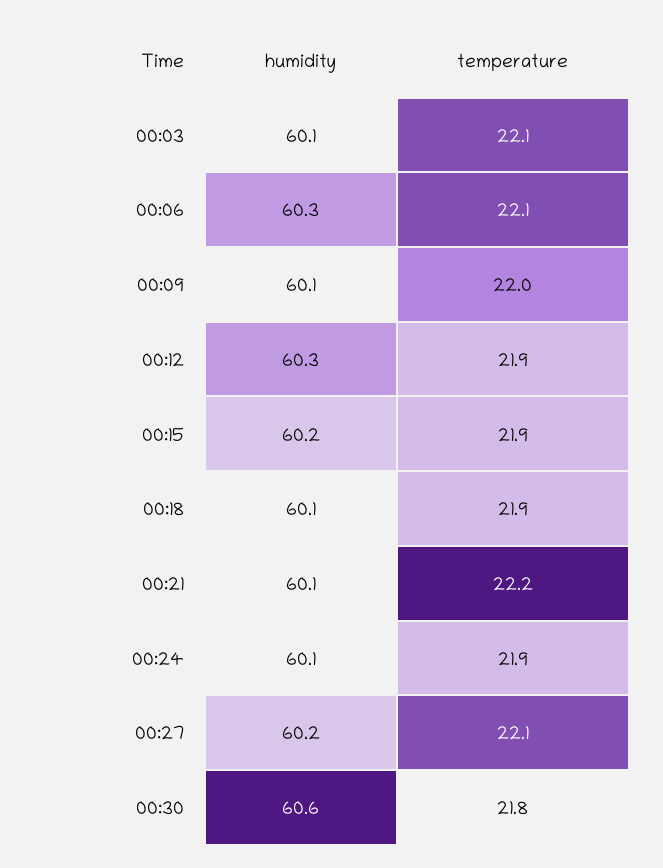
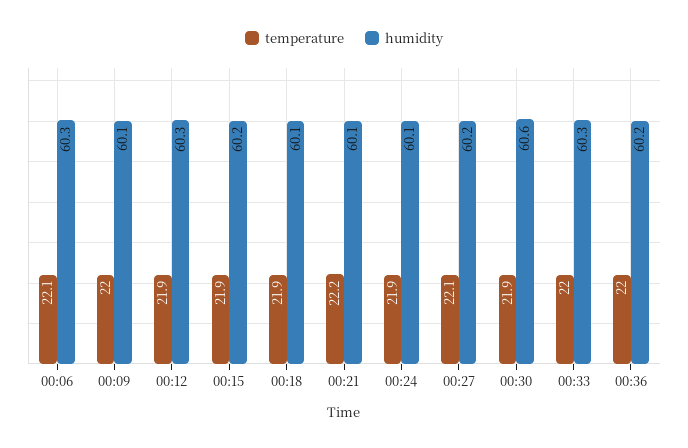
humidity, 00:03: 60.1 -> none
temperature, 00:03: 22.1 -> none
temperature, 00:30: 21.8 -> 21.9
temperature, 00:33: none -> 22
humidity, 00:33: none -> 60.3
temperature, 00:36: none -> 22
humidity, 00:36: none -> 60.2

